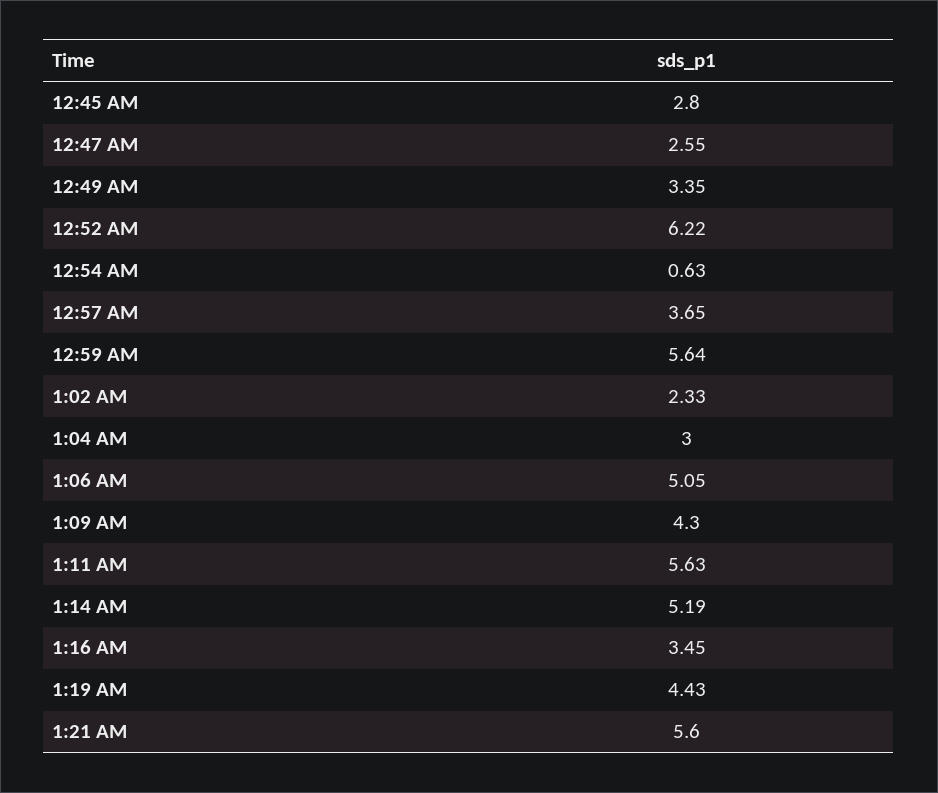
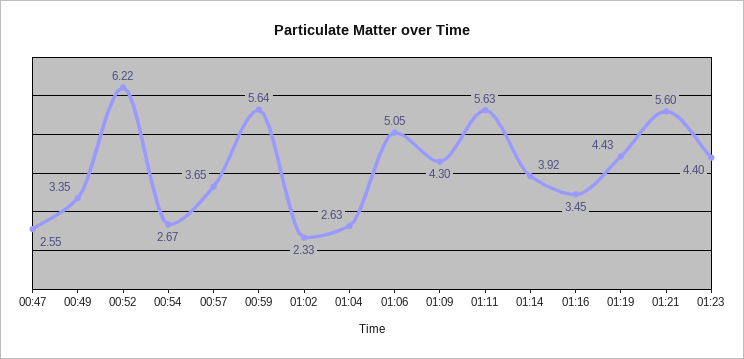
12:45 AM: 2.8 -> none
12:54 AM: 0.63 -> 2.67
1:04 AM: 3 -> 2.63
1:14 AM: 5.19 -> 3.92
01:23: none -> 4.4

